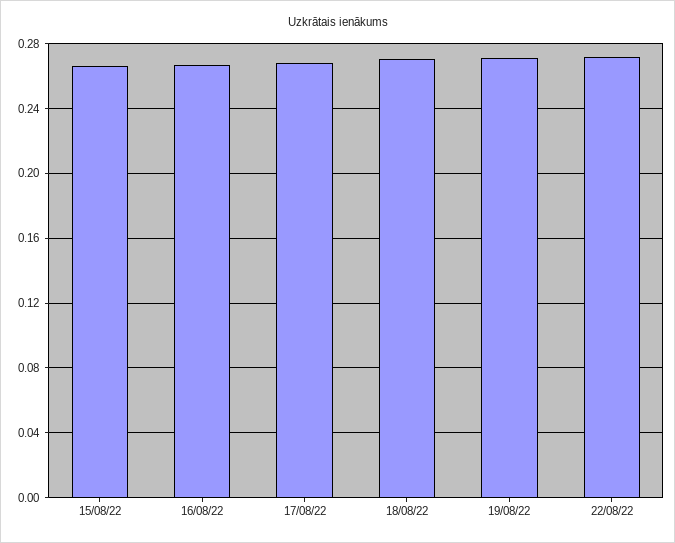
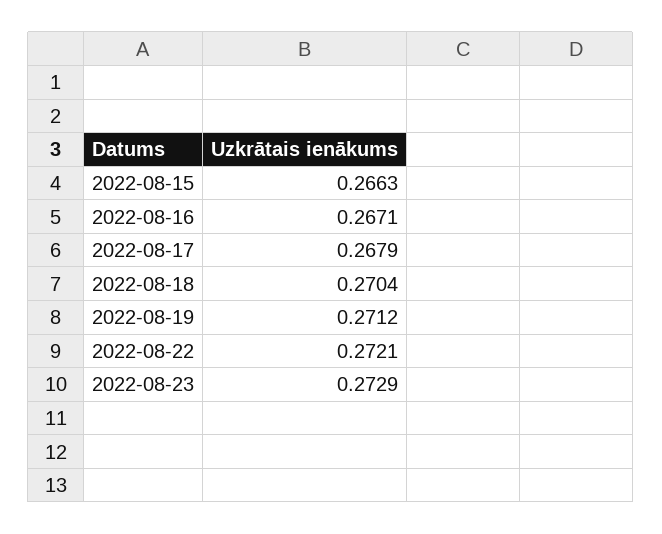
2022-08-23: none -> 0.2729

